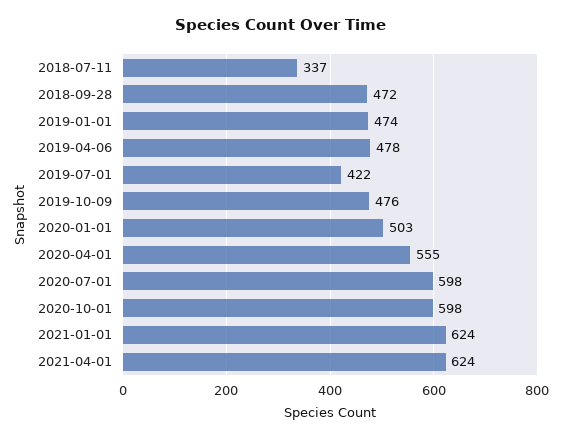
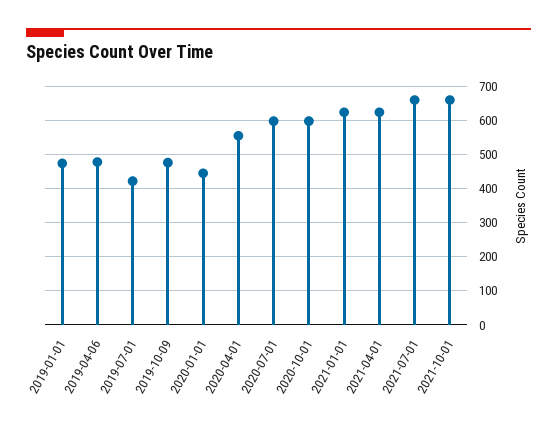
2018-07-11: 337 -> none
2018-09-28: 472 -> none
2020-01-01: 503 -> 440
2021-07-01: none -> 660
2021-10-01: none -> 660

